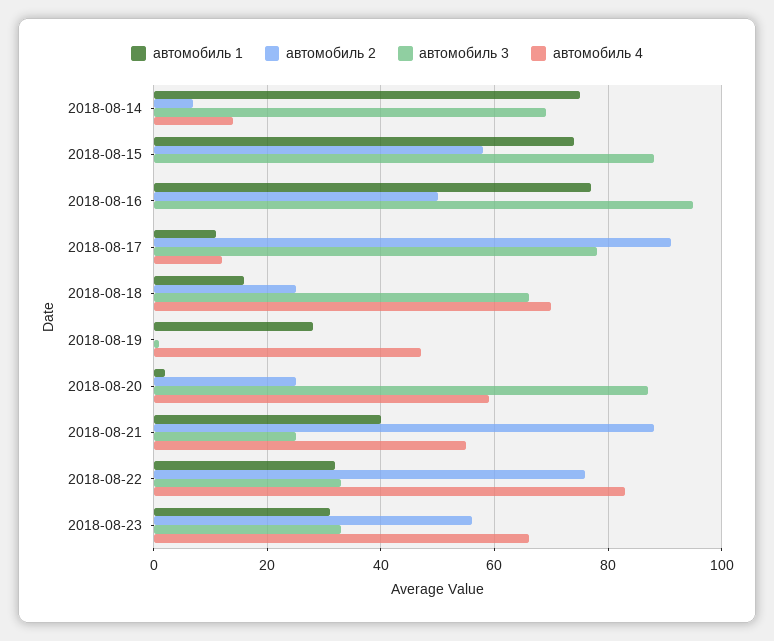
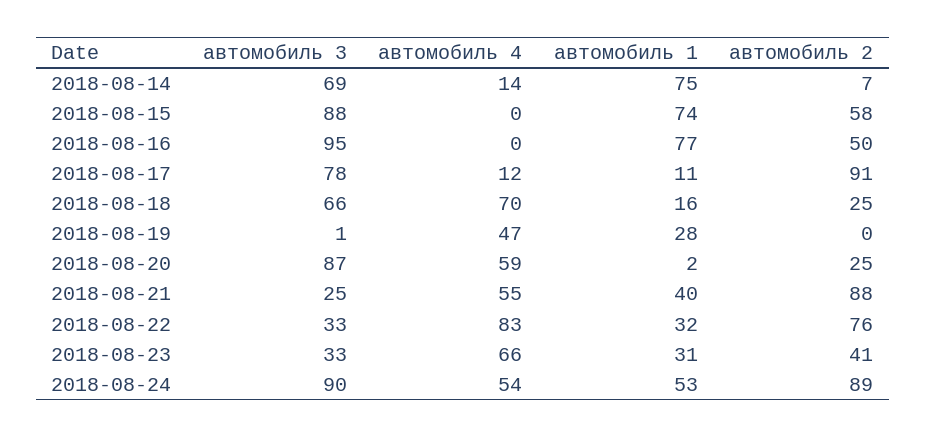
автомобиль 2, 2018-08-23: 55 -> 41
автомобиль 3, 2018-08-24: none -> 90
автомобиль 4, 2018-08-24: none -> 54
автомобиль 1, 2018-08-24: none -> 53
автомобиль 2, 2018-08-24: none -> 89

